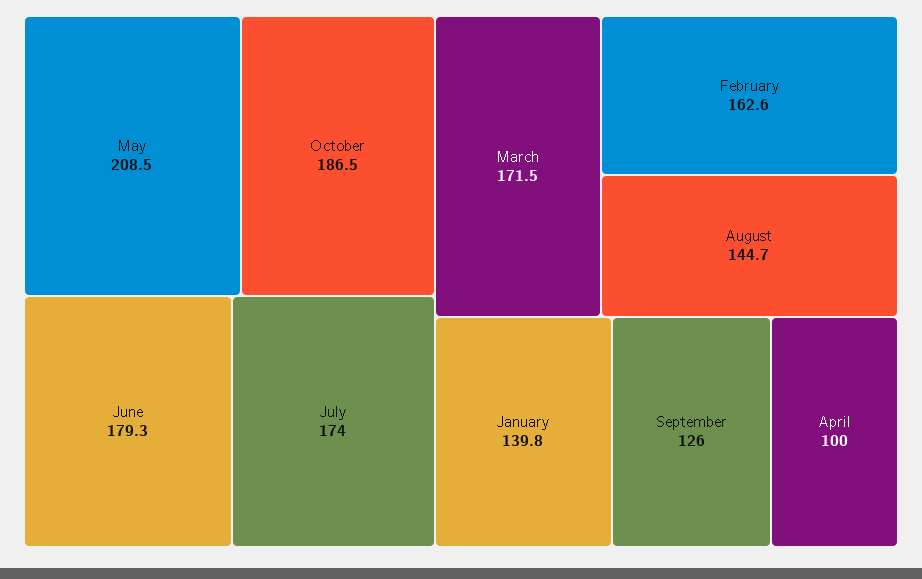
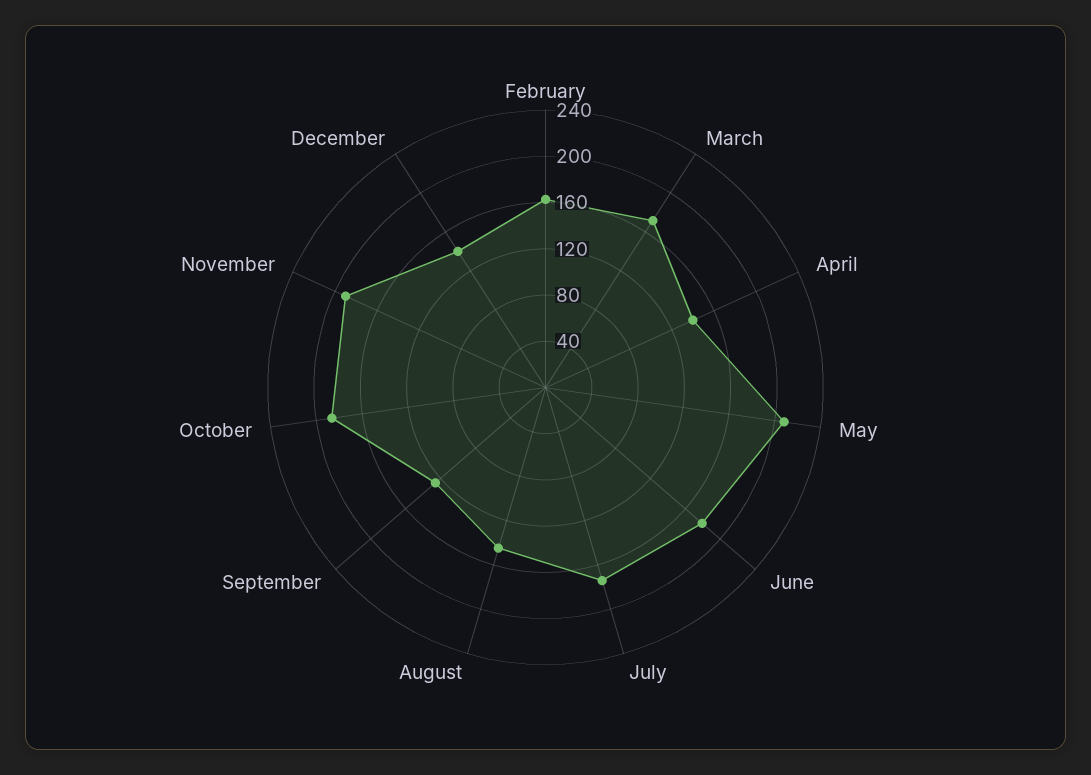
January: 139.8 -> none
April: 100 -> 140
November: none -> 190
December: none -> 140

